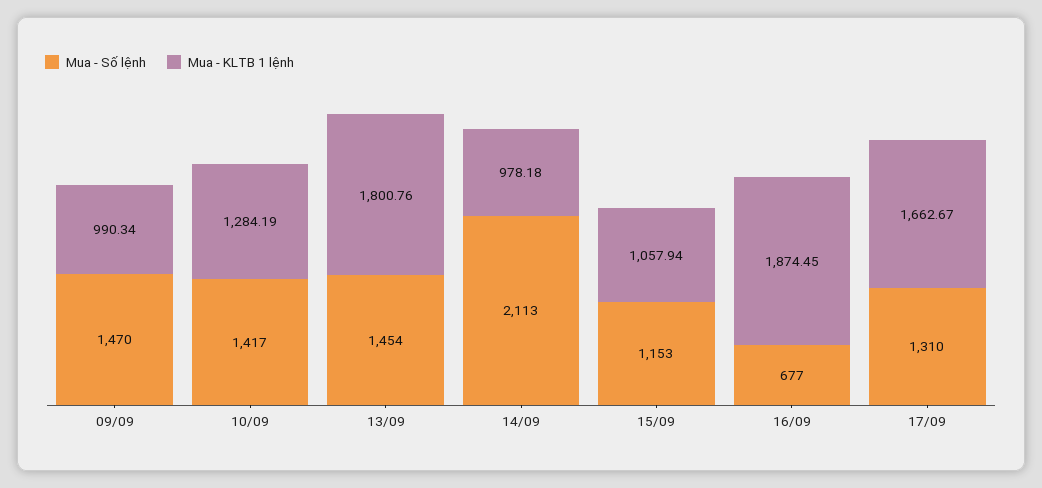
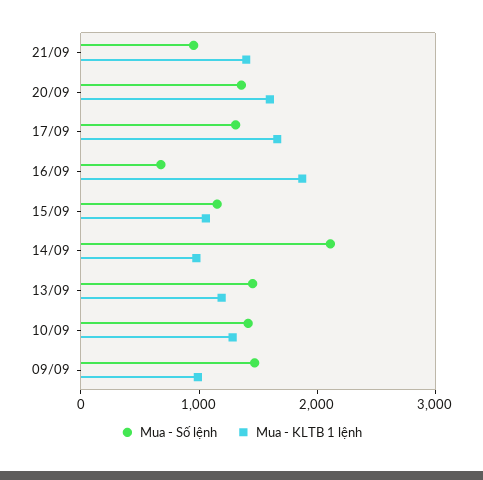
Mua - KLTB 1 lệnh, 13/09: 1800.76 -> 1200
Mua - Số lệnh, 21/09: none -> 1000
Mua - KLTB 1 lệnh, 21/09: none -> 1400
Mua - Số lệnh, 20/09: none -> 1400
Mua - KLTB 1 lệnh, 20/09: none -> 1600

